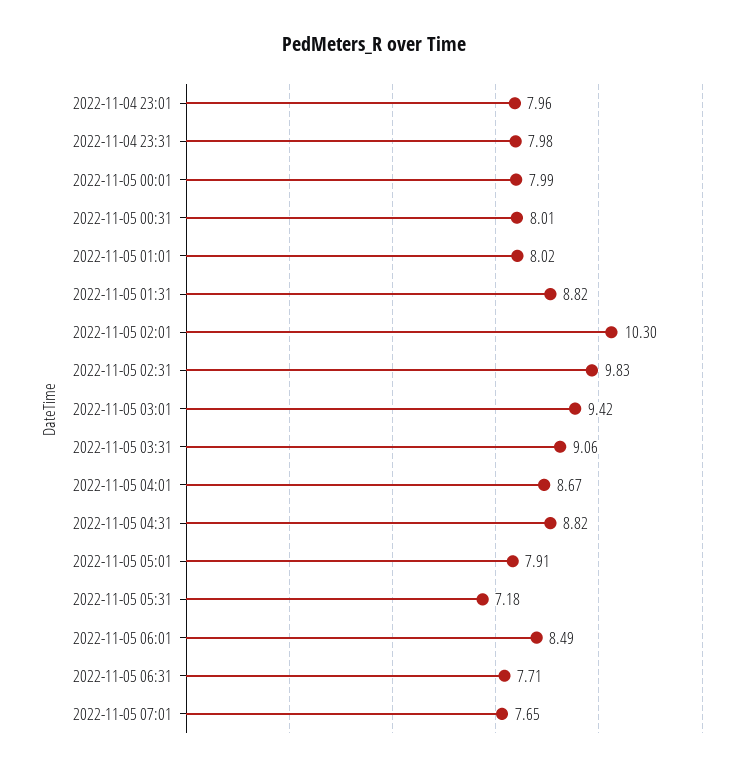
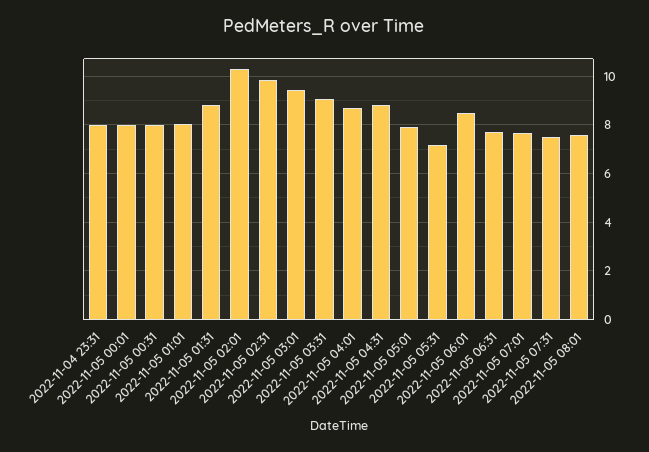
2022-11-04 23:01: 7.96 -> none
2022-11-05 07:31: none -> 7.5
2022-11-05 08:01: none -> 7.5

